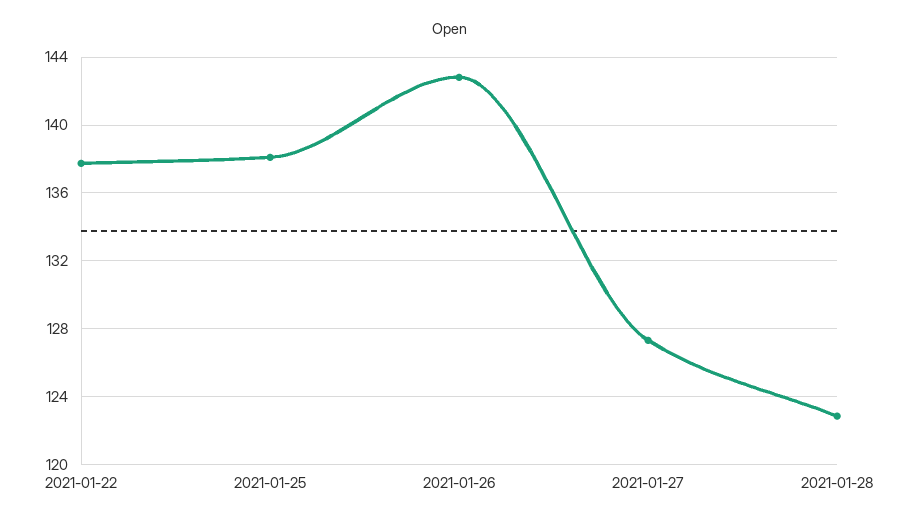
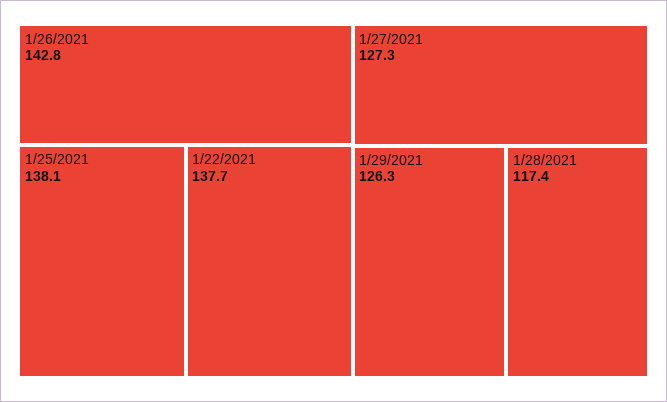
2021-01-28: 123 -> 117.4
1/29/2021: none -> 126.3

